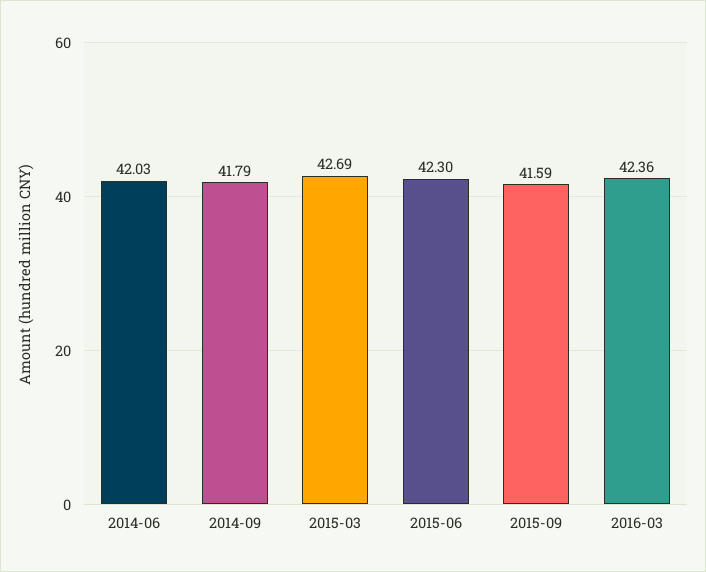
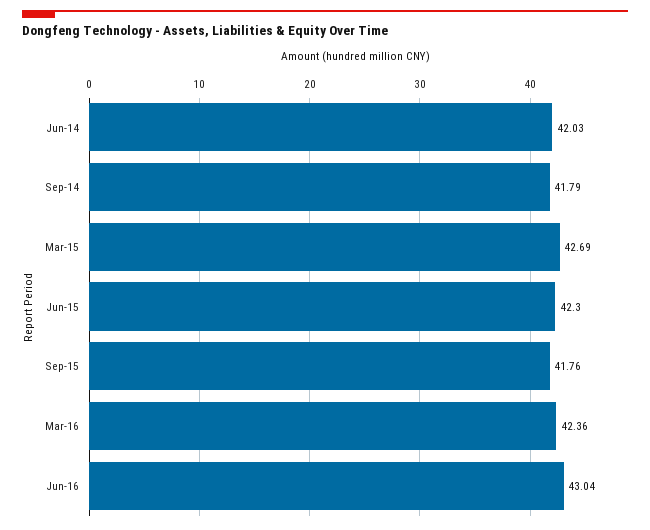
2015-09: 41.59 -> 41.76
Jun-16: none -> 43.04

